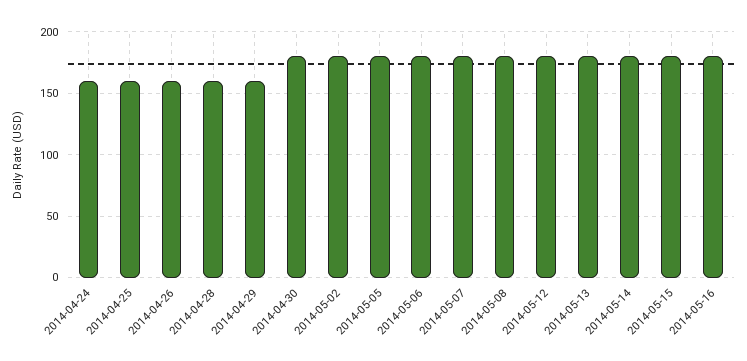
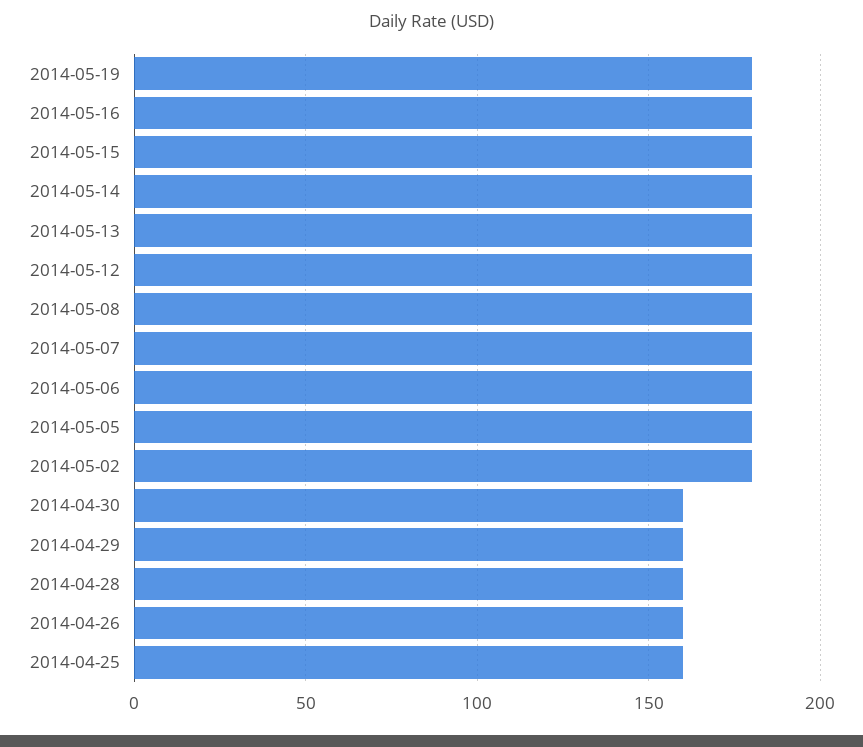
2014-04-24: 160 -> none
2014-04-30: 180 -> 160
2014-05-19: none -> 180

